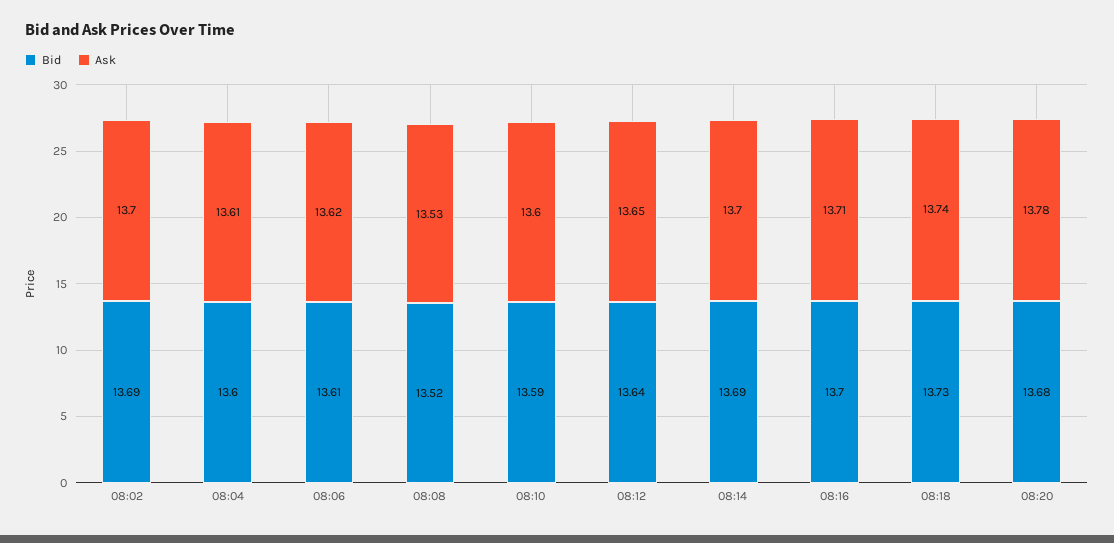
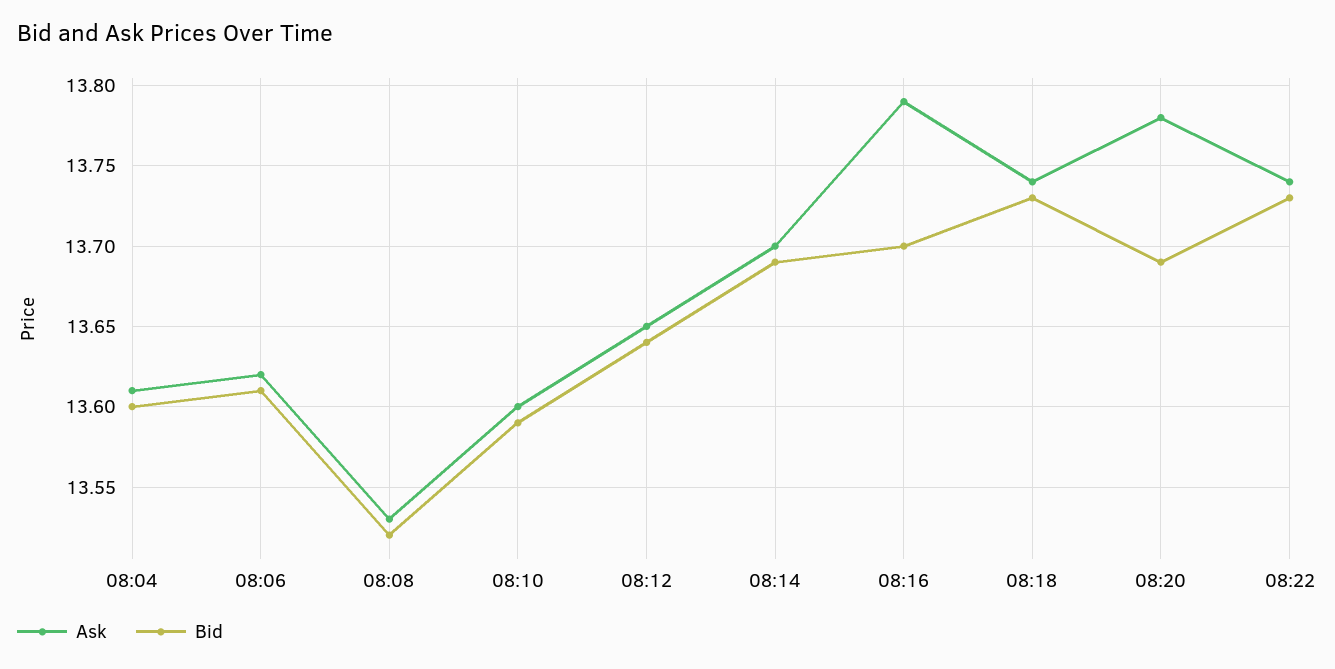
Bid, 08:02: 13.69 -> none
Ask, 08:02: 13.7 -> none
Ask, 08:16: 13.71 -> 13.79
Bid, 08:20: 13.68 -> 13.69
Ask, 08:22: none -> 13.74
Bid, 08:22: none -> 13.73

